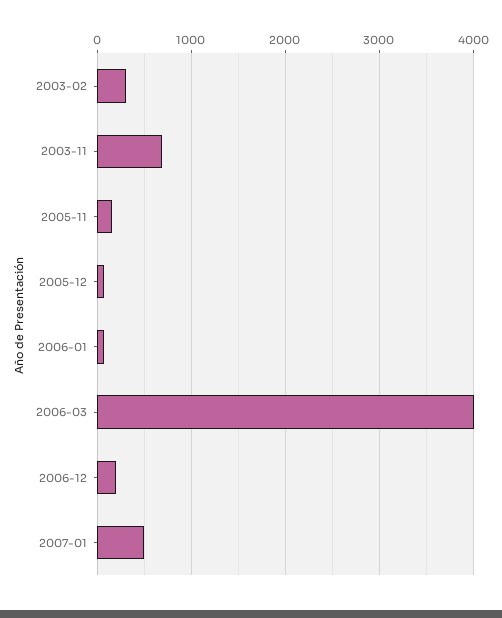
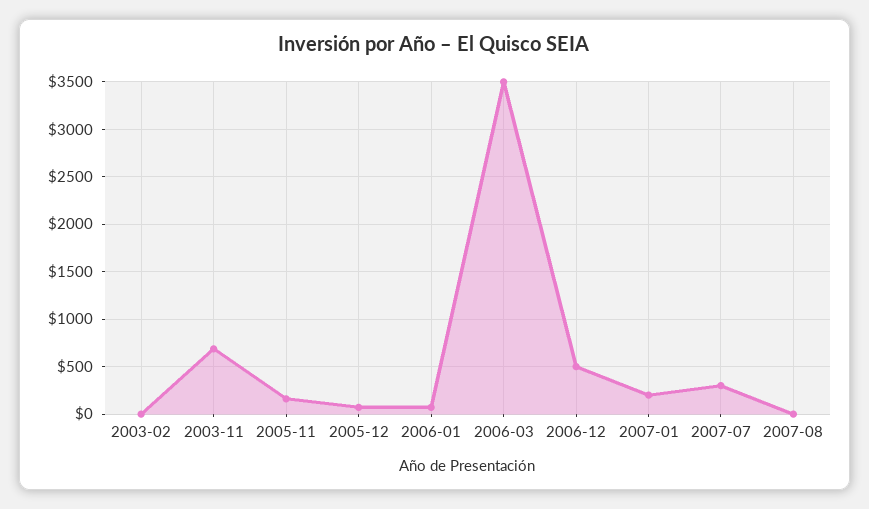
2003-02: 300 -> 0
2006-03: 4000 -> 3500
2006-12: 200 -> 500
2007-01: 500 -> 200
2007-07: none -> 300
2007-08: none -> 0

